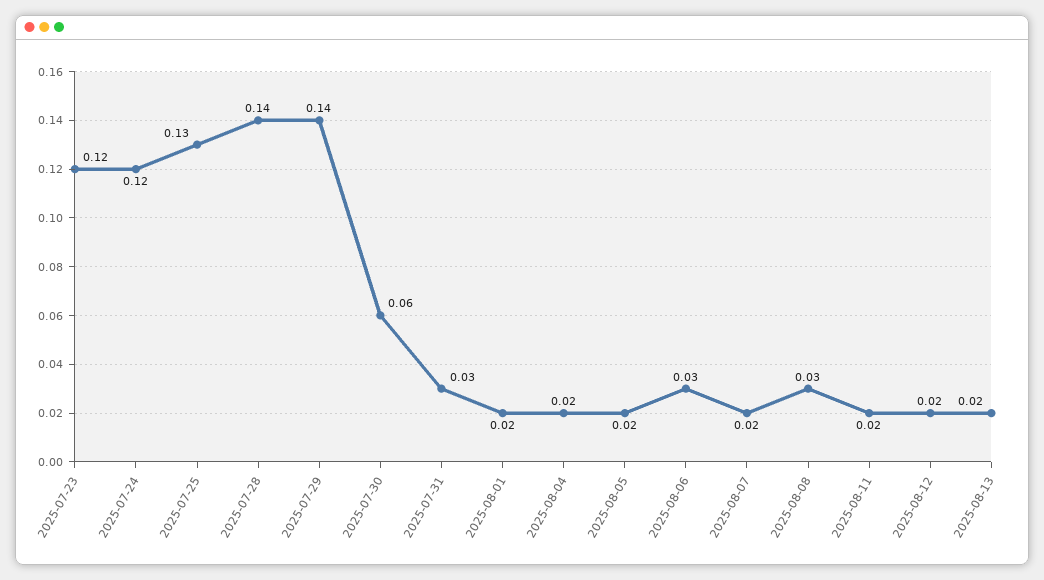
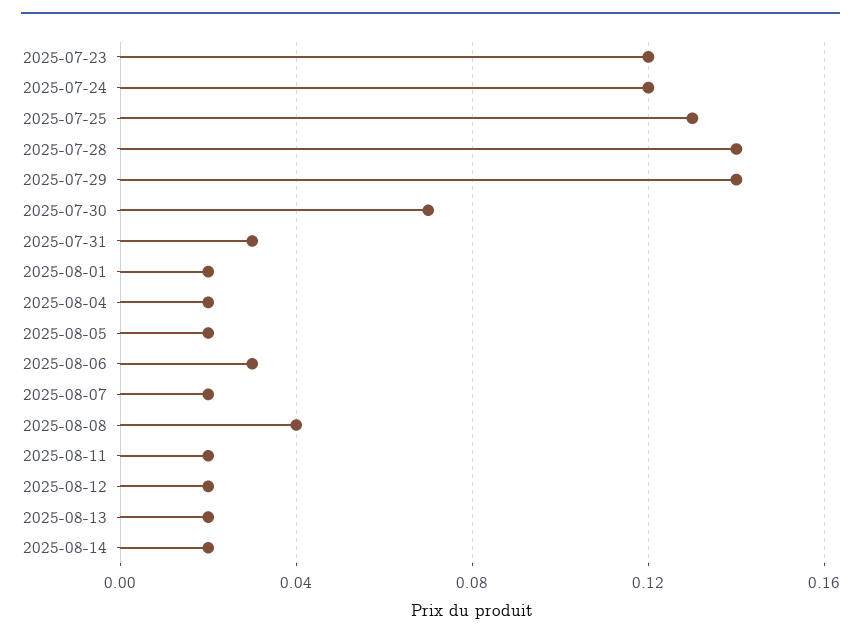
2025-07-30: 0.06 -> 0.07
2025-08-08: 0.03 -> 0.04
2025-08-14: none -> 0.02

